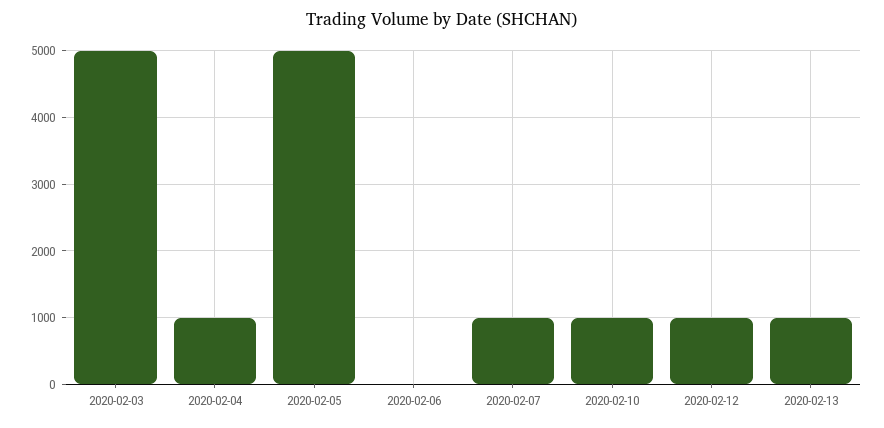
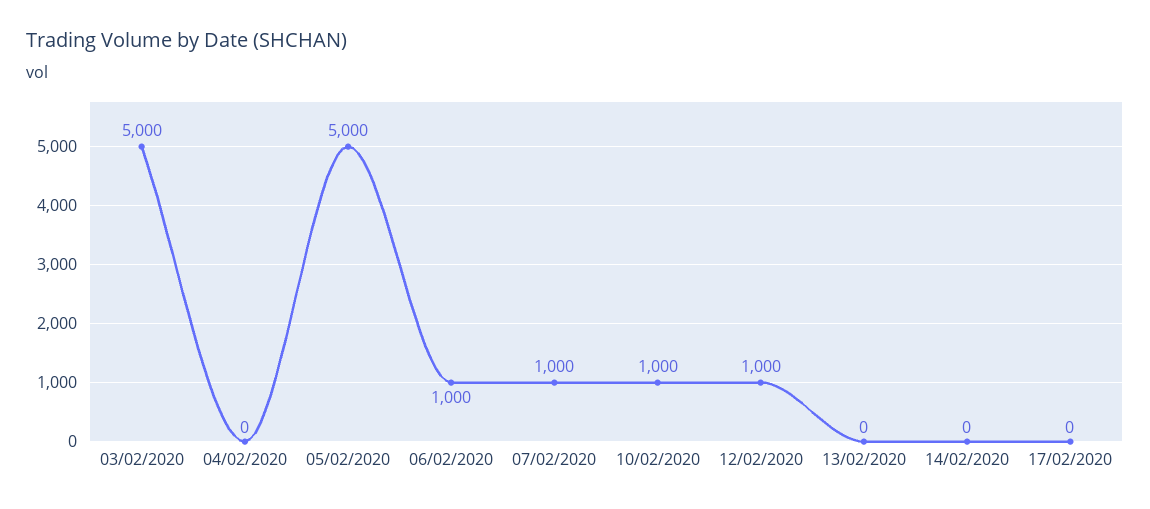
2020-02-04: 1000 -> 0
2020-02-06: 0 -> 1000
2020-02-13: 1000 -> 0
14/02/2020: none -> 0
17/02/2020: none -> 0

